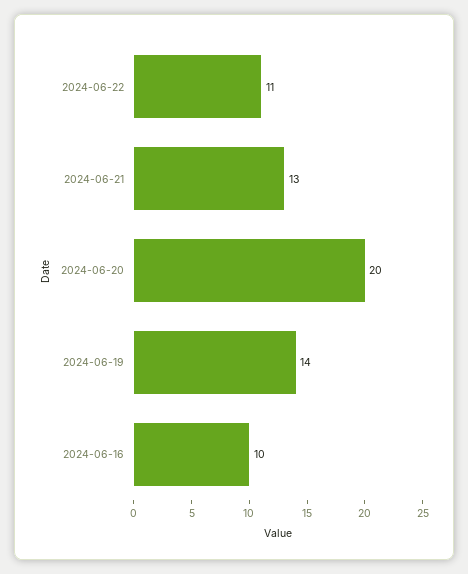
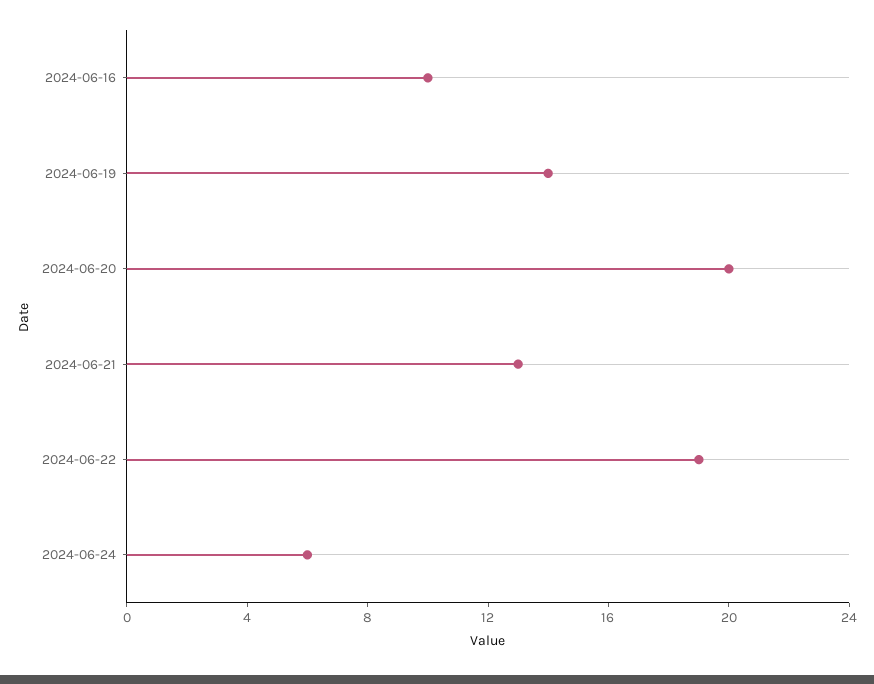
2024-06-22: 11 -> 19
2024-06-24: none -> 6

